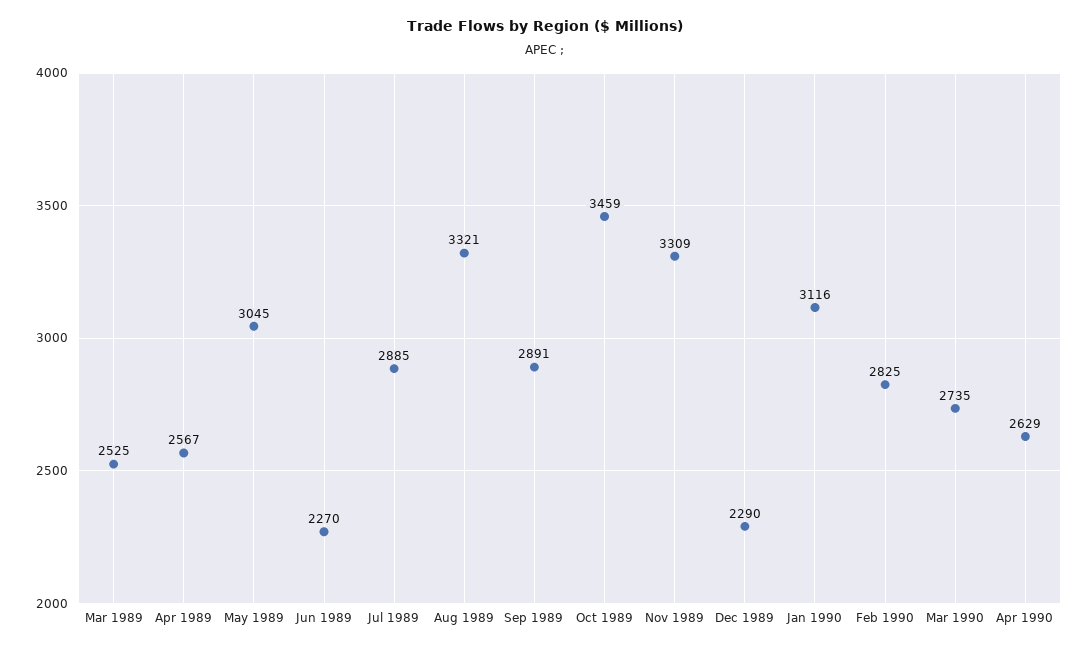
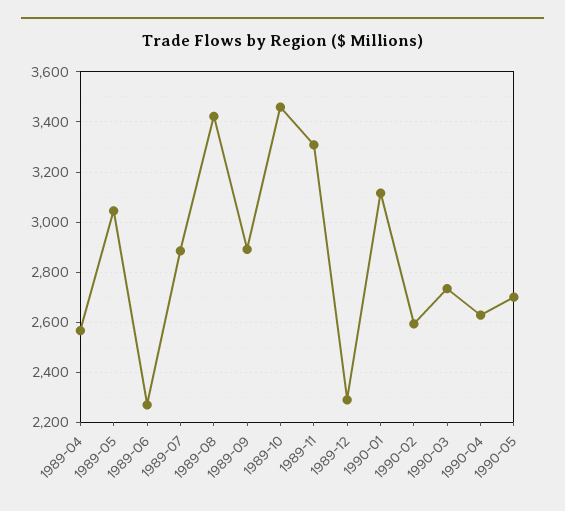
Mar 1989: 2525 -> none
Aug 1989: 3321 -> 3425
Feb 1990: 2825 -> 2600
1990-05: none -> 2700

